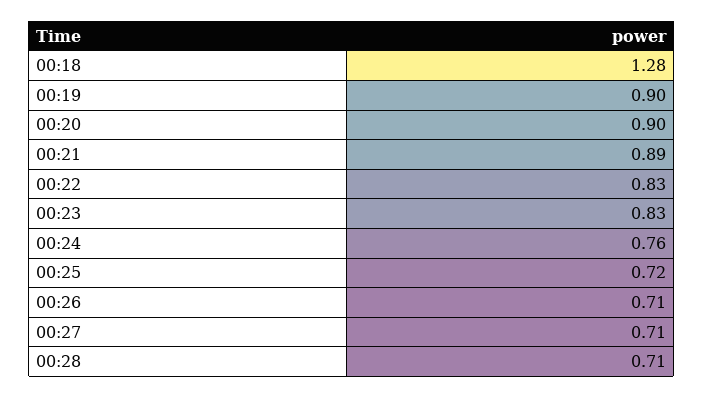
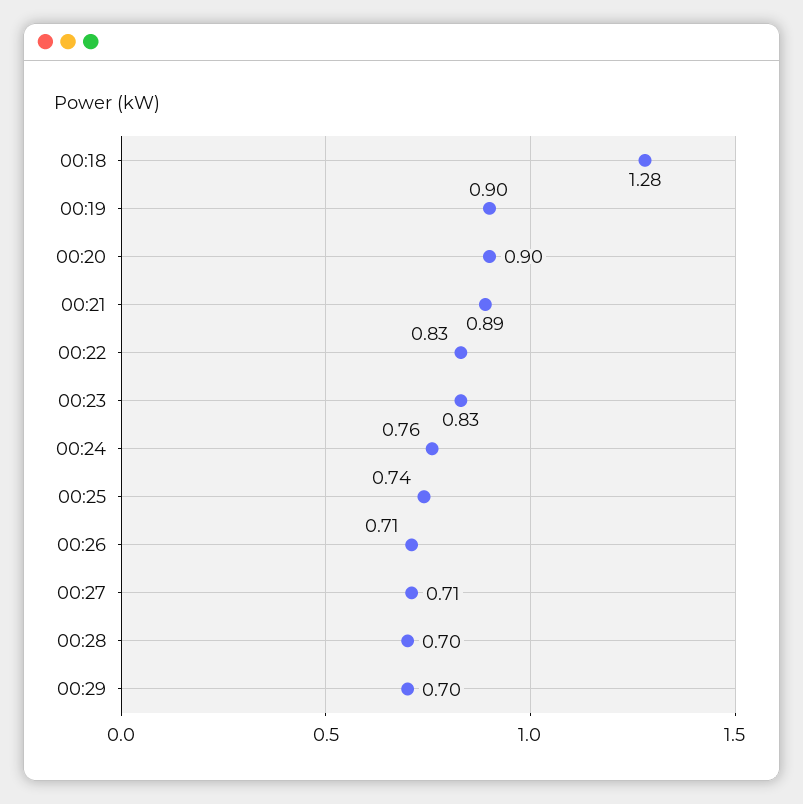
00:25: 0.72 -> 0.74
00:28: 0.71 -> 0.7
00:29: none -> 0.7

